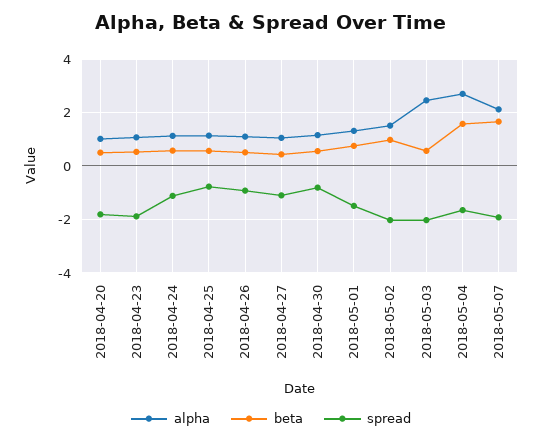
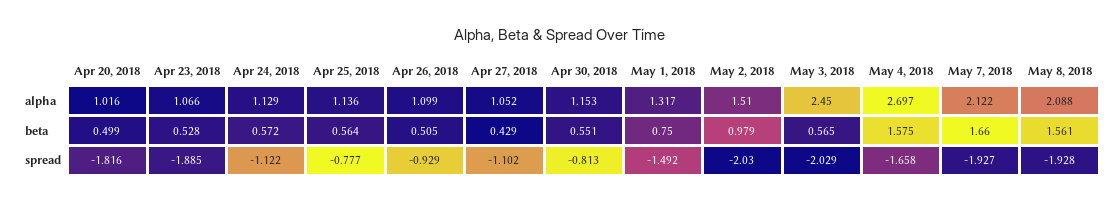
alpha, May 8, 2018: none -> 2.088
beta, May 8, 2018: none -> 1.561
spread, May 8, 2018: none -> -1.928

